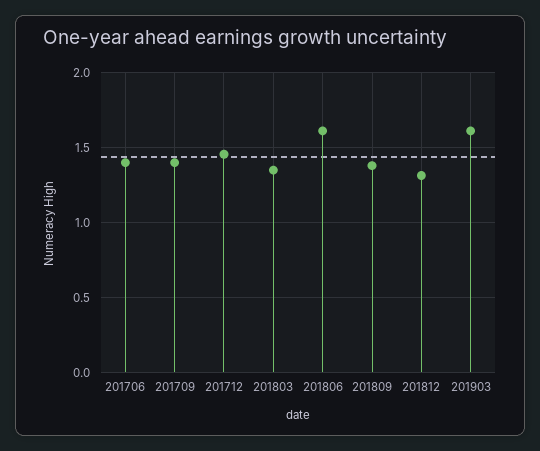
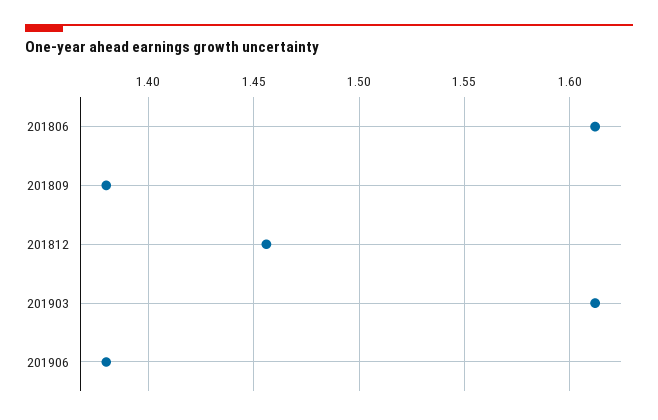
201706: 1.4 -> none
201709: 1.4 -> none
201712: 1.45 -> none
201803: 1.35 -> none
201812: 1.3 -> 1.455
201906: none -> 1.38

